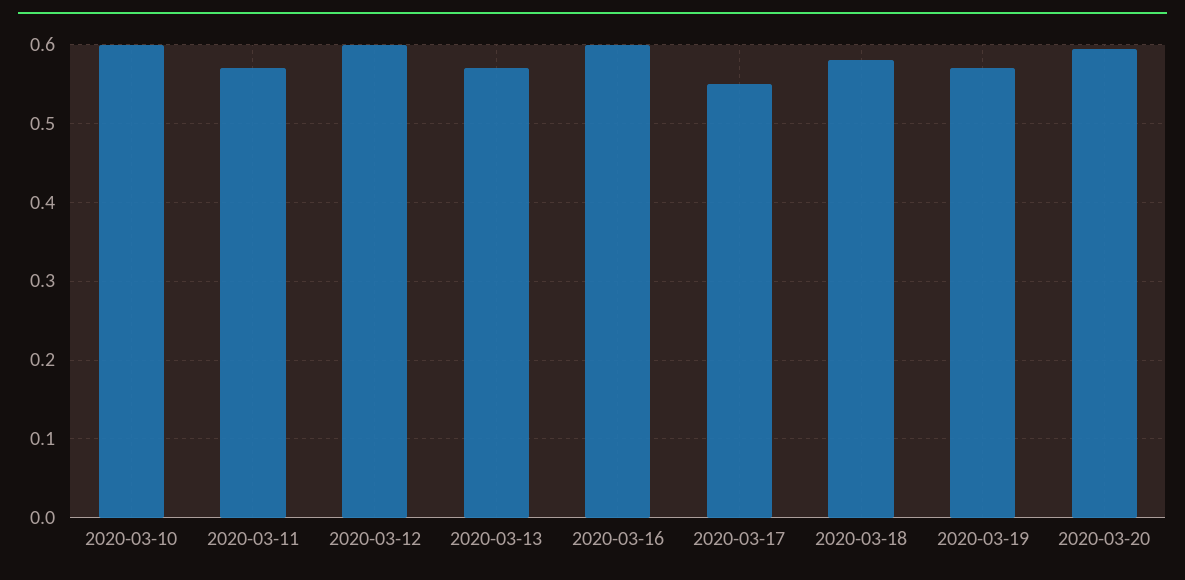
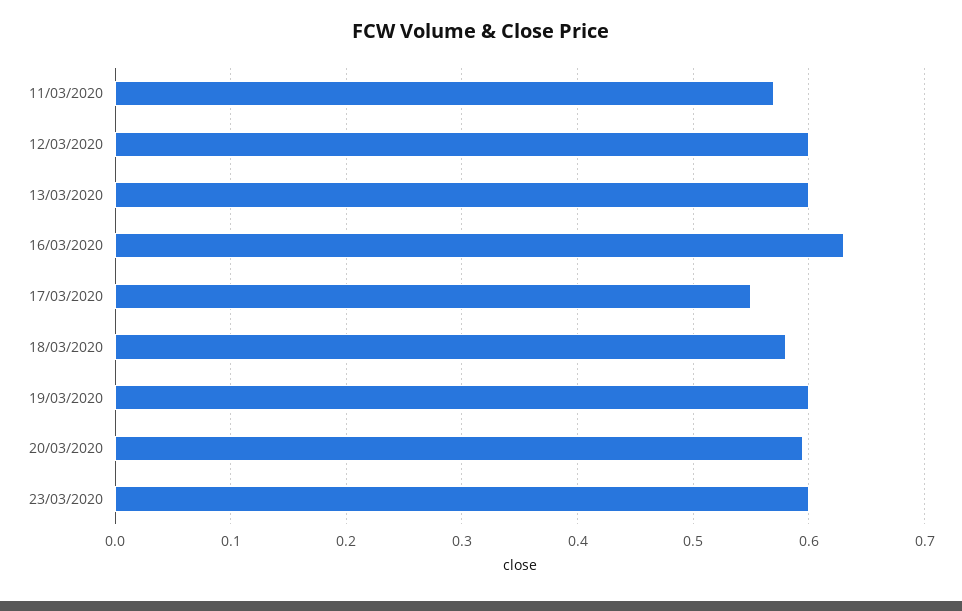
2020-03-10: 0.6 -> none
2020-03-13: 0.57 -> 0.6
2020-03-16: 0.6 -> 0.63
2020-03-19: 0.57 -> 0.6
23/03/2020: none -> 0.6

